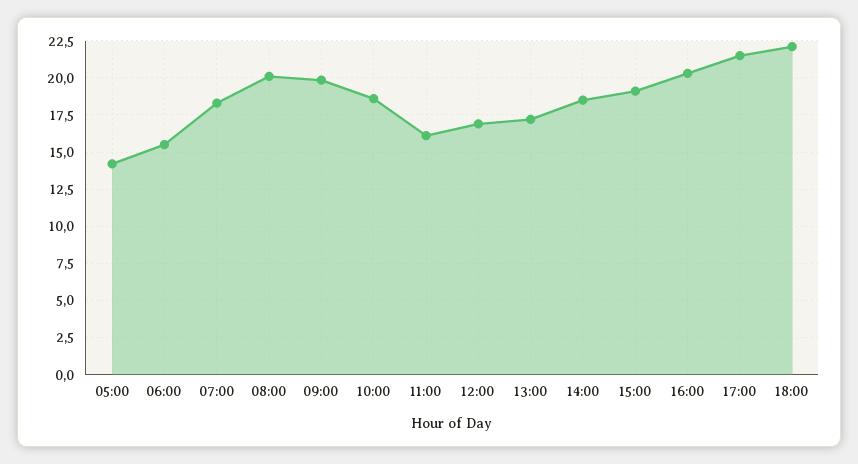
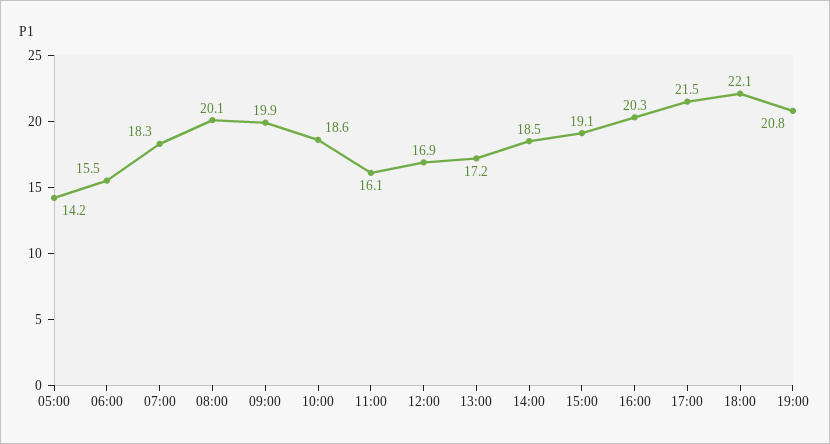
19:00: none -> 20.8

